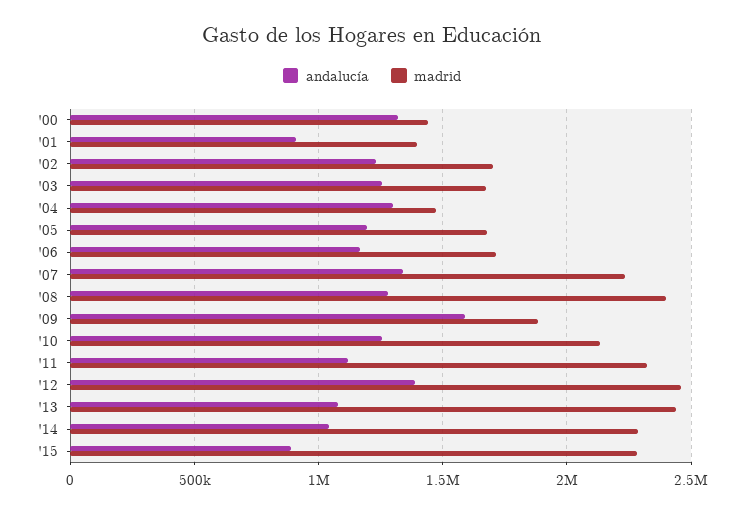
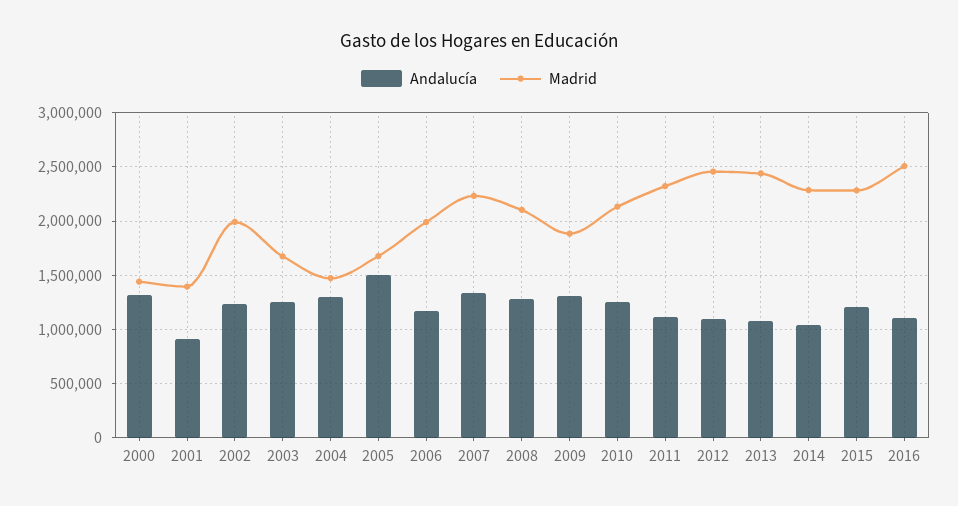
madrid, '02: 1700000 -> 2000000
andalucía, '05: 1200000 -> 1500000
madrid, '06: 1700000 -> 2000000
madrid, '08: 2400000 -> 2100000
andalucía, '09: 1600000 -> 1300000
andalucía, '12: 1400000 -> 1100000
andalucía, '15: 900000 -> 1200000
andalucía, 2016: none -> 1100000
madrid, 2016: none -> 2500000

